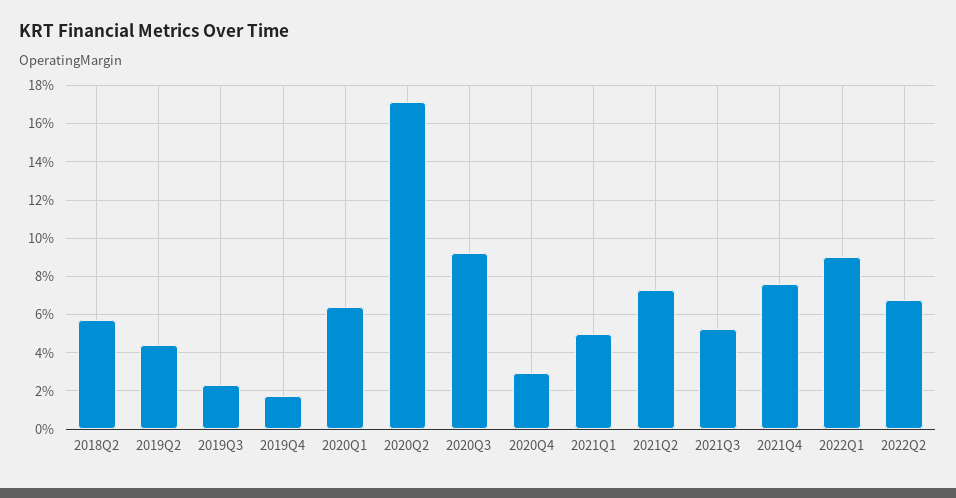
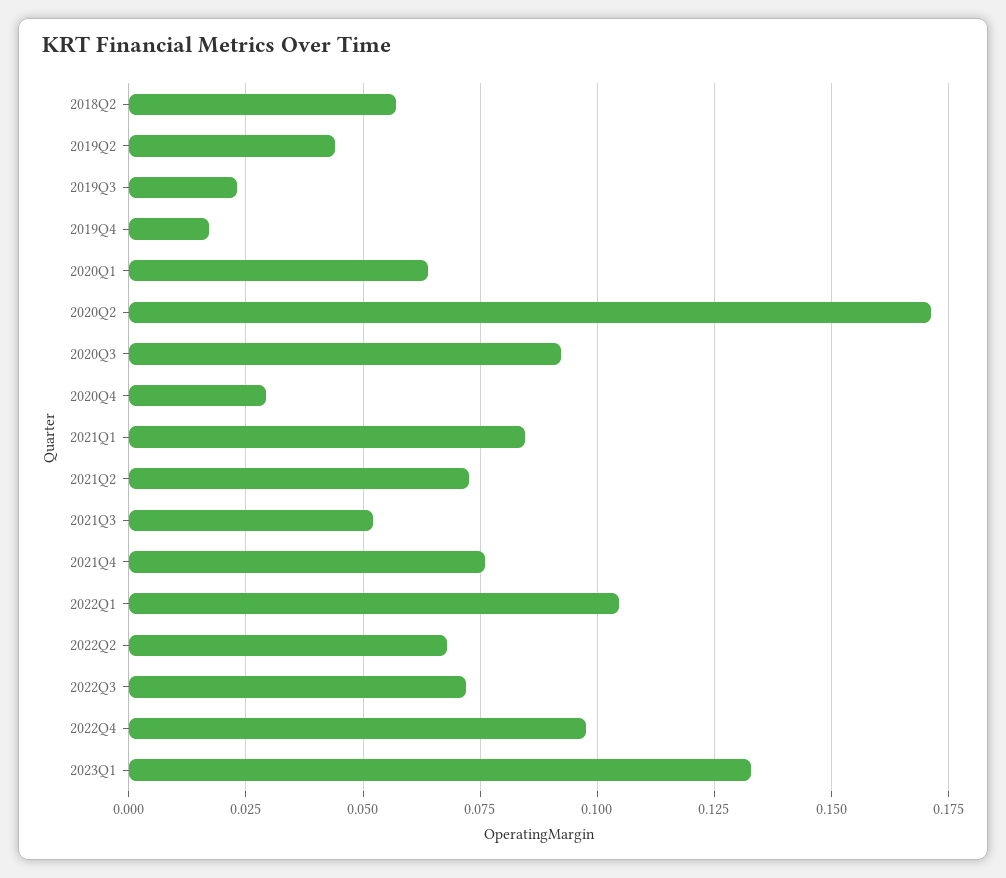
2021Q1: 0.05 -> 0.085
2022Q1: 0.09 -> 0.105
2022Q3: none -> 0.0725
2022Q4: none -> 0.0975
2023Q1: none -> 0.1325

